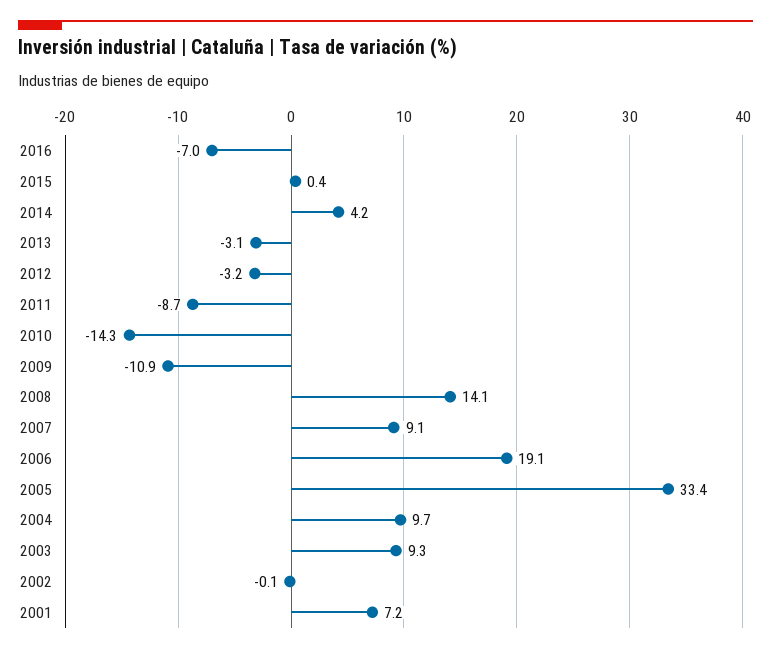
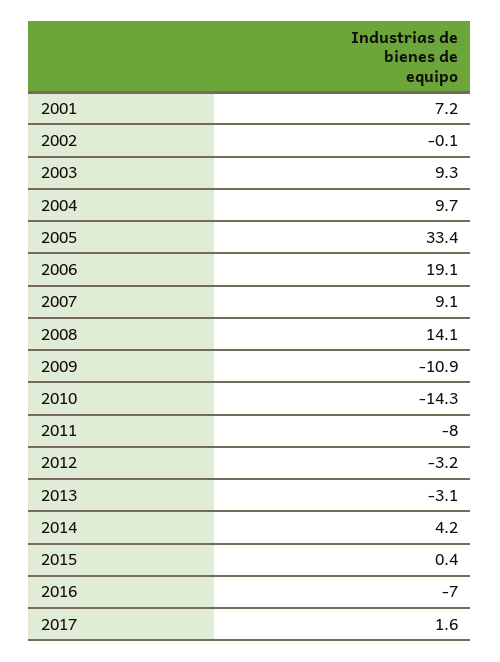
2011: -8.7 -> -8
2017: none -> 1.6

